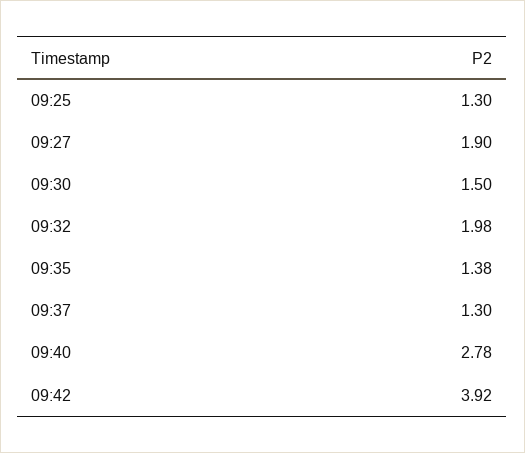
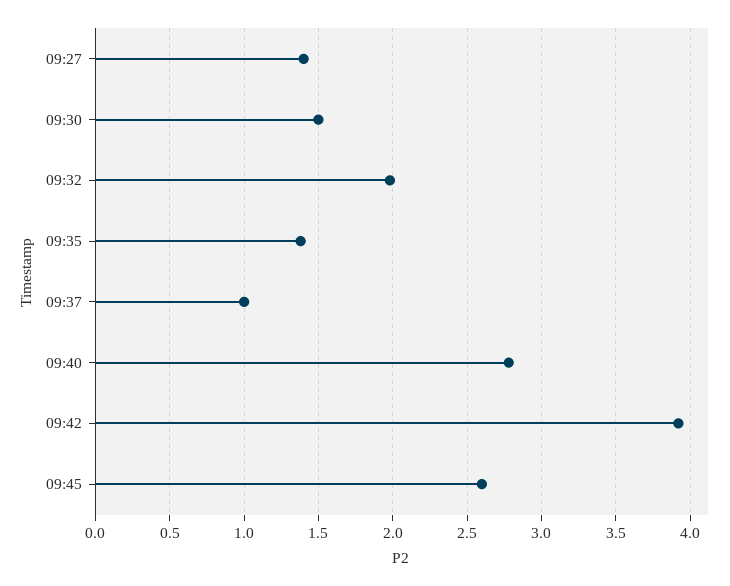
09:25: 1.3 -> none
09:27: 1.9 -> 1.4
09:37: 1.3 -> 1
09:45: none -> 2.6

